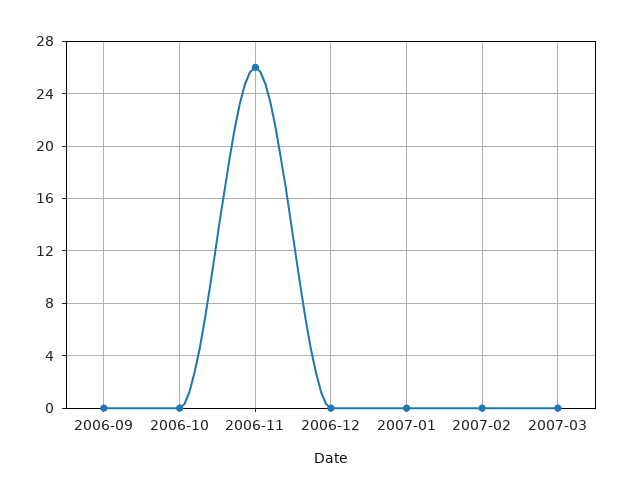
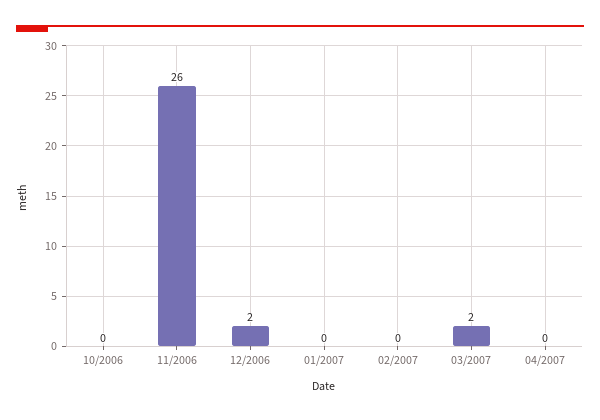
2006-09: 0 -> none
2006-12: 0 -> 2
2007-03: 0 -> 2
04/2007: none -> 0

